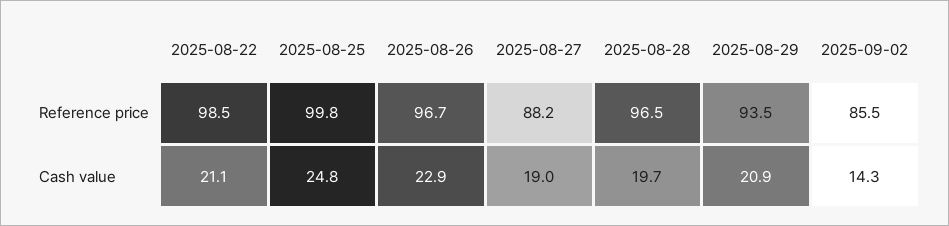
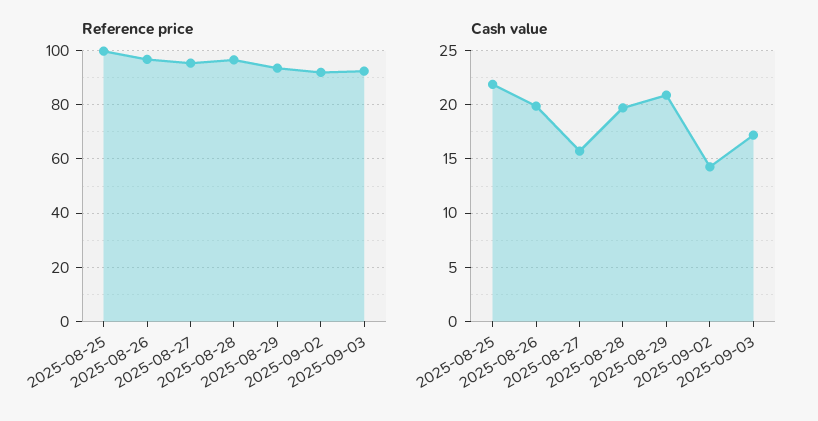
Reference price, 2025-08-22: 98.5 -> none
Reference price, 2025-08-27: 88.2 -> 95
Reference price, 2025-09-02: 85.5 -> 92.5
Cash value, 2025-08-22: 21.1 -> none
Cash value, 2025-08-25: 24.8 -> 22
Cash value, 2025-08-26: 22.9 -> 20
Cash value, 2025-08-27: 19 -> 16
Reference price, 2025-09-03: none -> 92.5
Cash value, 2025-09-03: none -> 17

